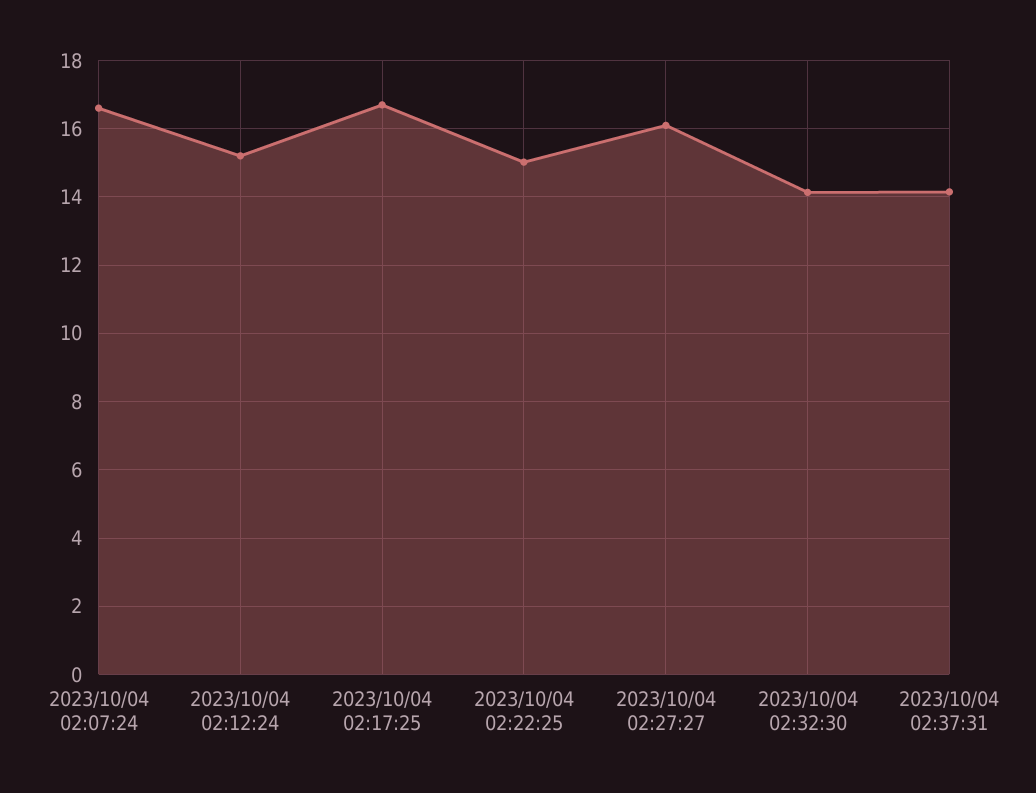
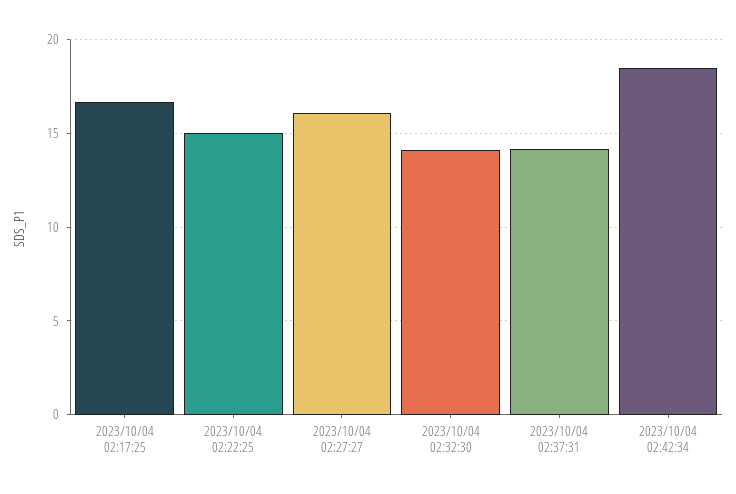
2023/10/04 02:07:24: 16.6 -> none
2023/10/04 02:12:24: 15.2 -> none
2023/10/04 02:42:34: none -> 18.5

